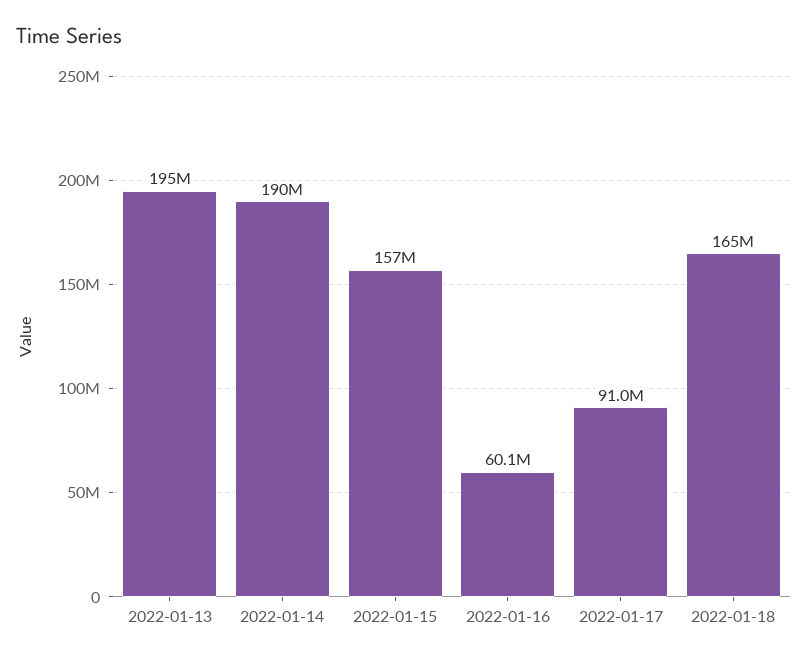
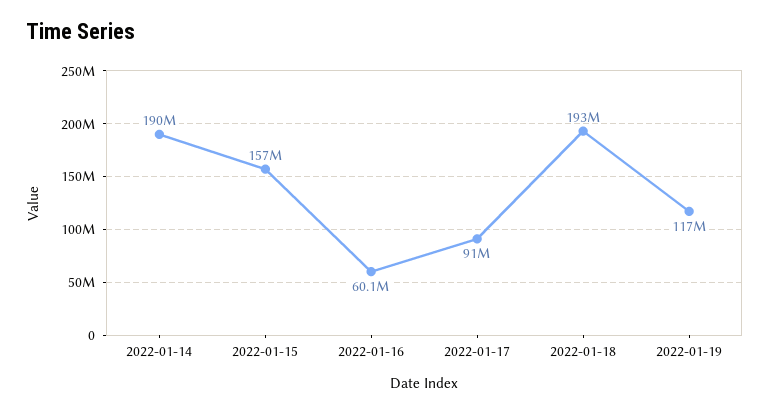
2022-01-13: 195000000 -> none
2022-01-18: 165000000 -> 193000000
2022-01-19: none -> 117000000

